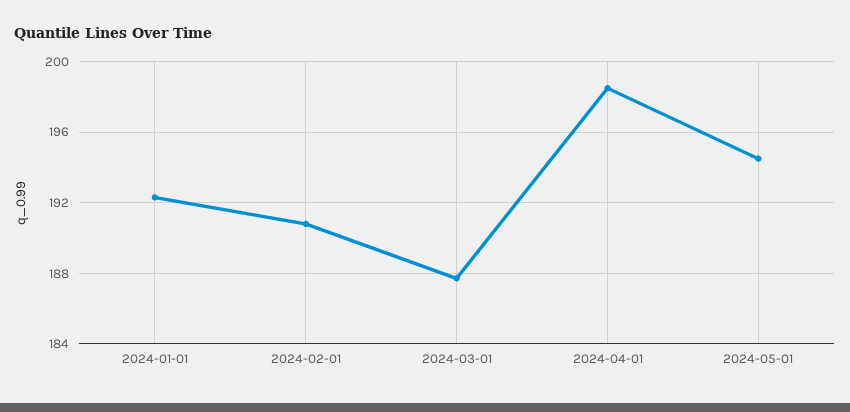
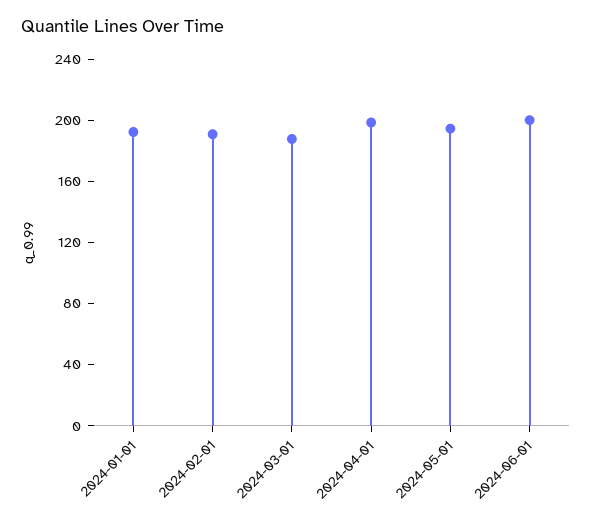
2024-06-01: none -> 200

